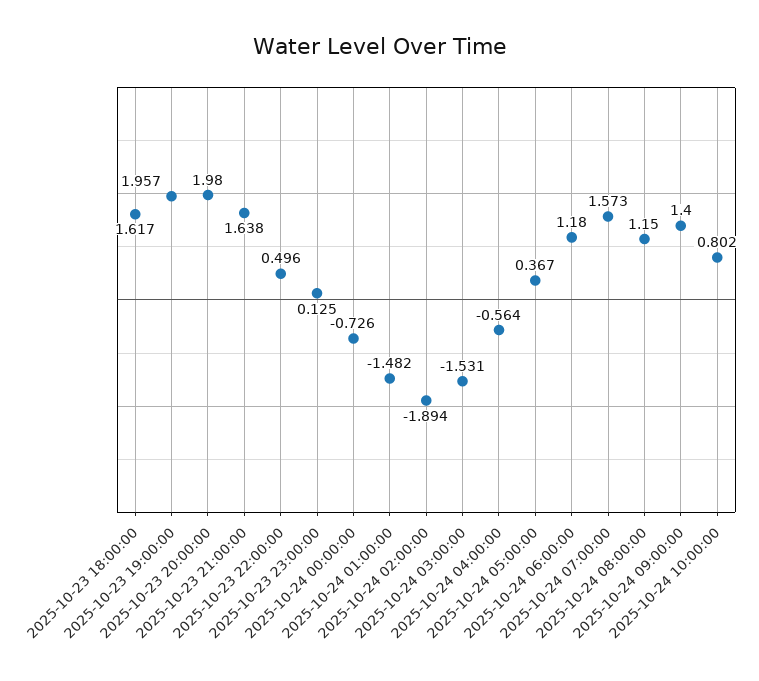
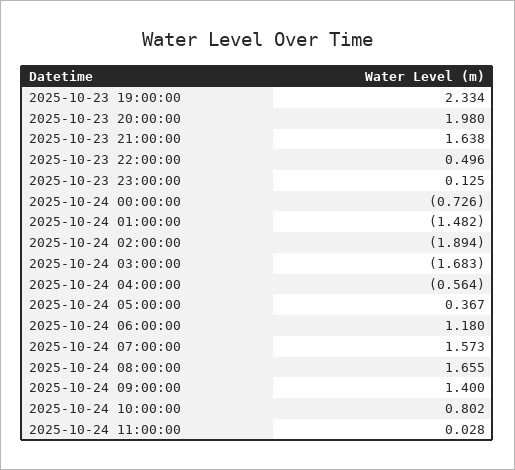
2025-10-23 18:00:00: 1.617 -> none
2025-10-23 19:00:00: 1.957 -> 2.334
2025-10-24 03:00:00: -1.531 -> -1.683
2025-10-24 08:00:00: 1.15 -> 1.655
2025-10-24 11:00:00: none -> 0.028

